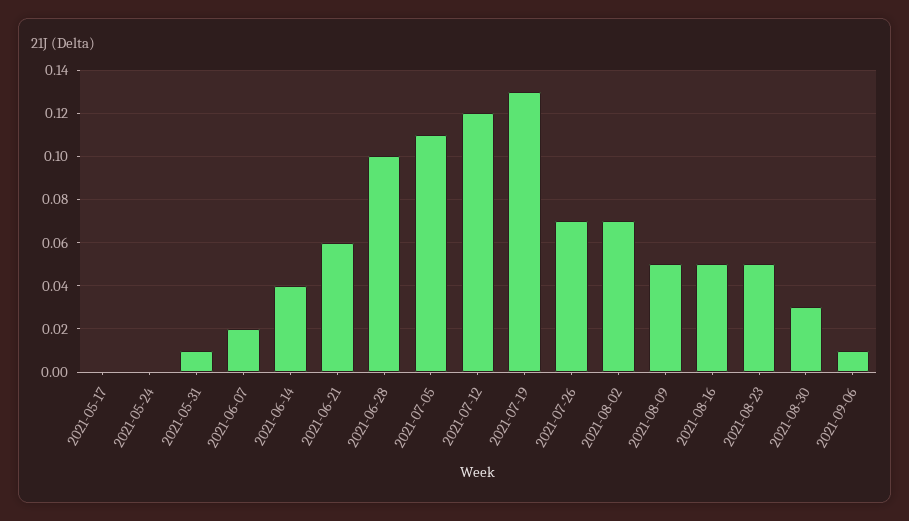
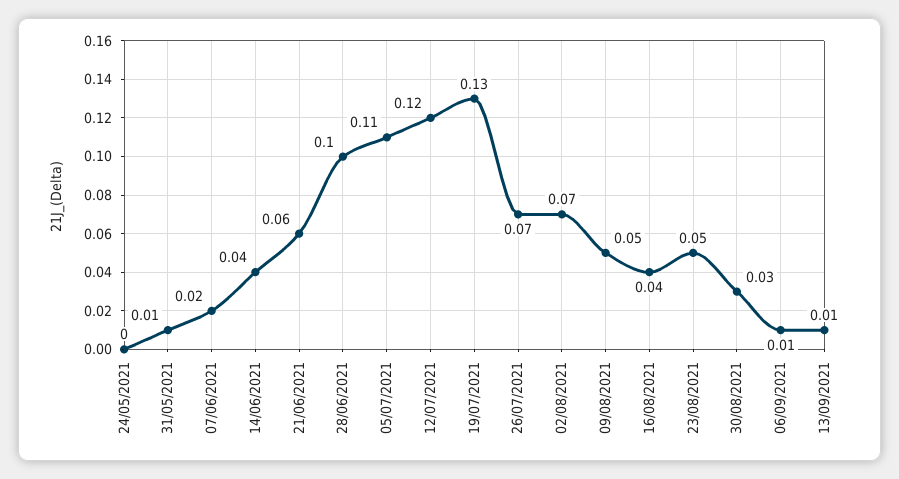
2021-05-17: 0 -> none
2021-08-16: 0.05 -> 0.04
13/09/2021: none -> 0.01

